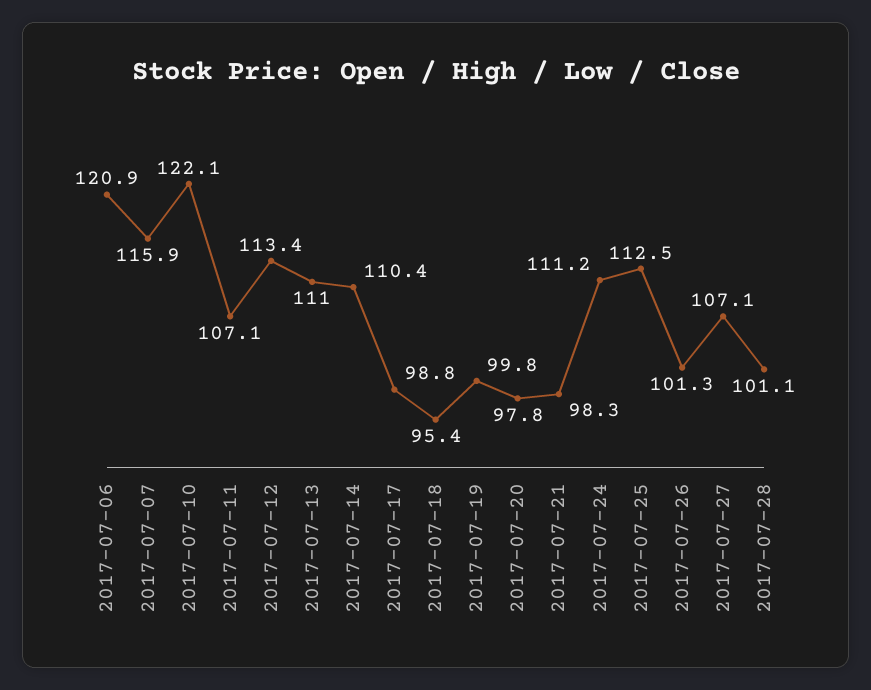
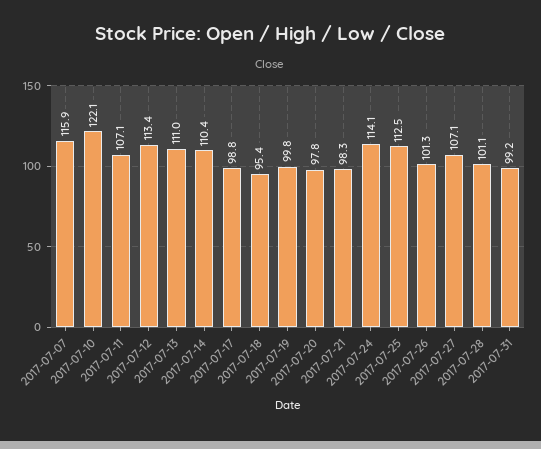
2017-07-06: 120.9 -> none
2017-07-24: 111.2 -> 114.1
2017-07-31: none -> 99.2

